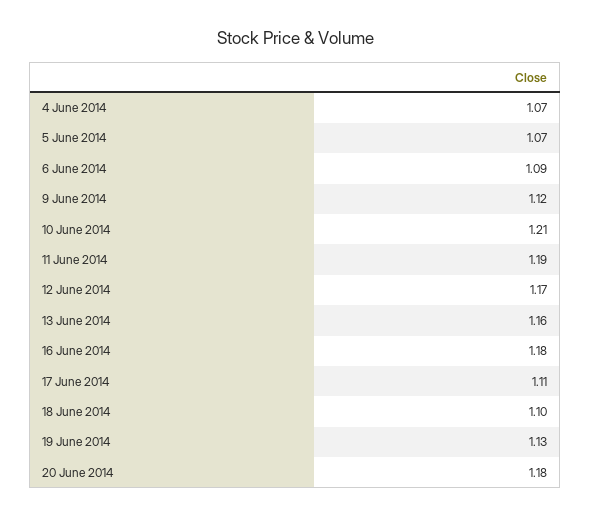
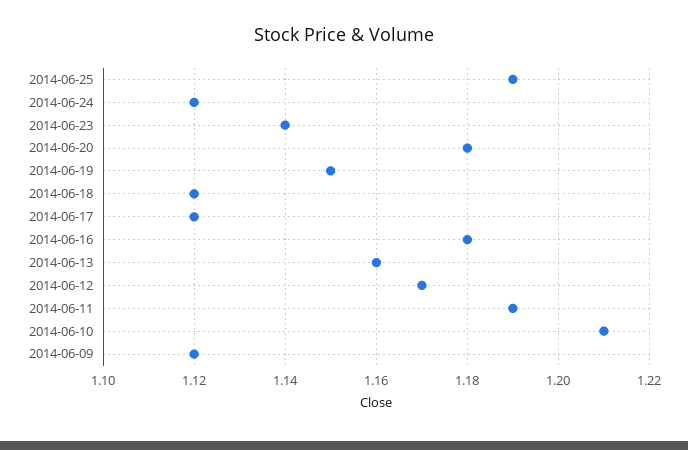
4 June 2014: 1.07 -> none
5 June 2014: 1.07 -> none
6 June 2014: 1.09 -> none
17 June 2014: 1.11 -> 1.12
18 June 2014: 1.1 -> 1.12
19 June 2014: 1.13 -> 1.15
2014-06-25: none -> 1.19
2014-06-24: none -> 1.12
2014-06-23: none -> 1.14

